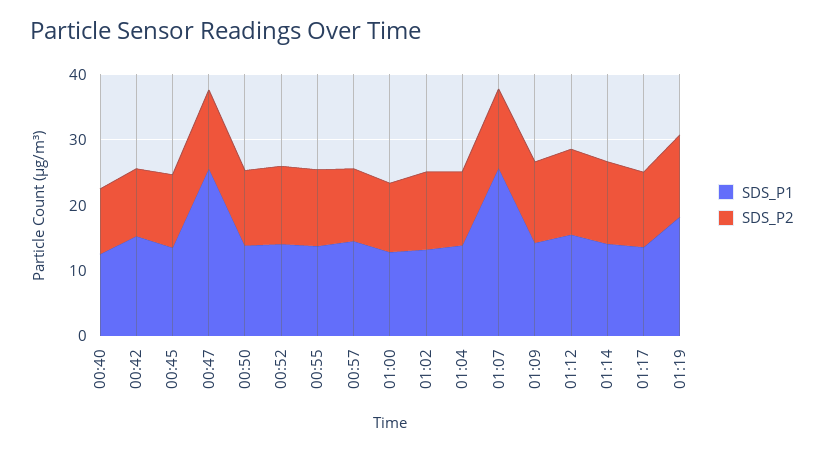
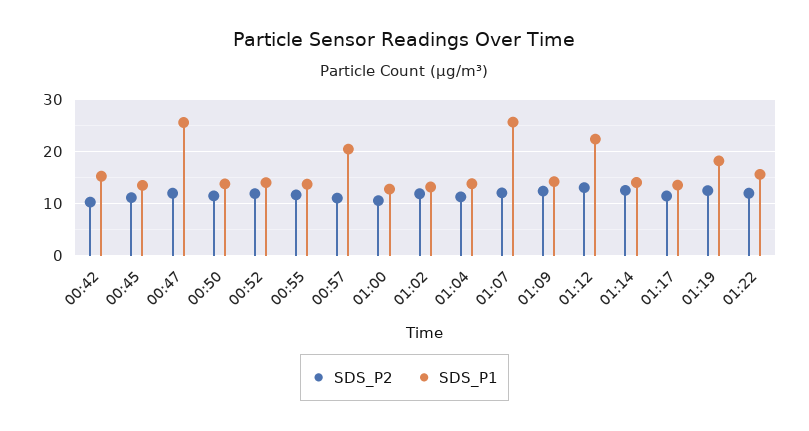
SDS_P1, 00:40: 12 -> none
SDS_P2, 00:40: 10 -> none
SDS_P1, 00:57: 14 -> 20
SDS_P1, 01:12: 16 -> 22
SDS_P2, 01:22: none -> 12
SDS_P1, 01:22: none -> 16

